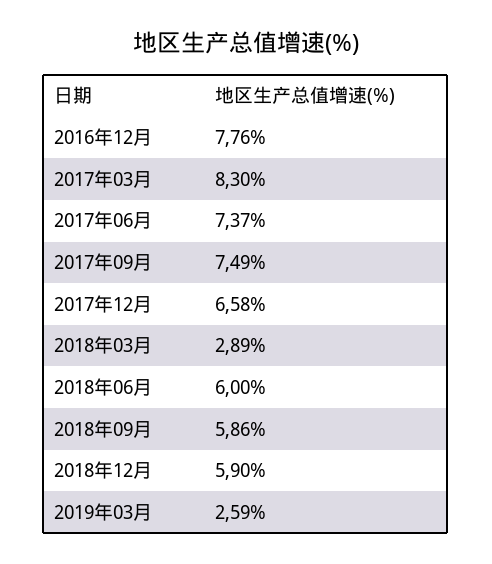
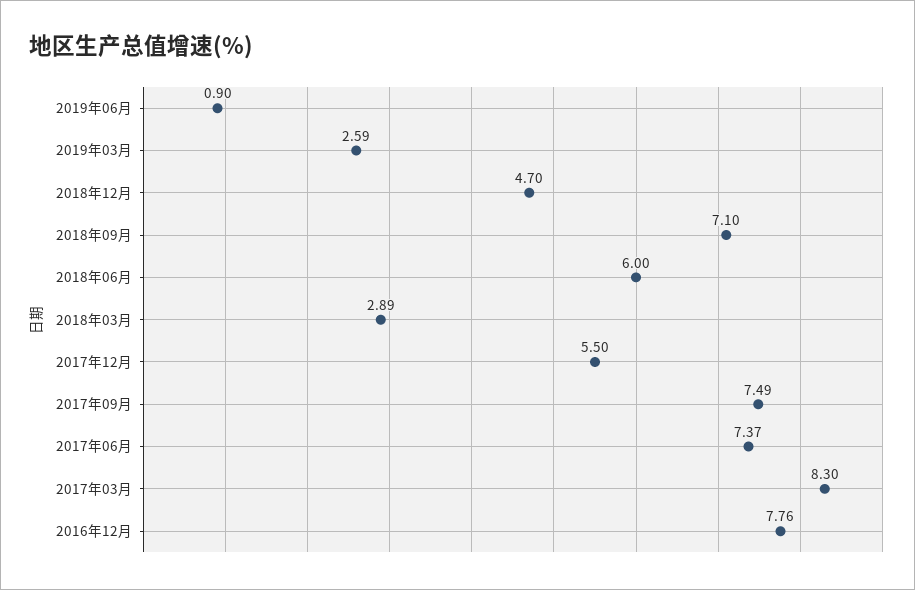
2017年12月: 6.58 -> 5.5
2018年09月: 5.86 -> 7.1
2018年12月: 5.9 -> 4.7
2019年06月: none -> 0.9

